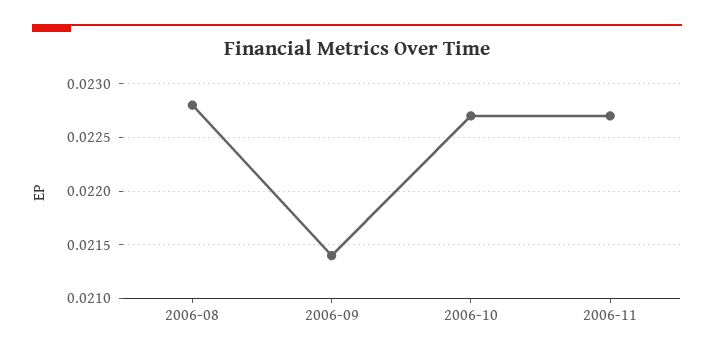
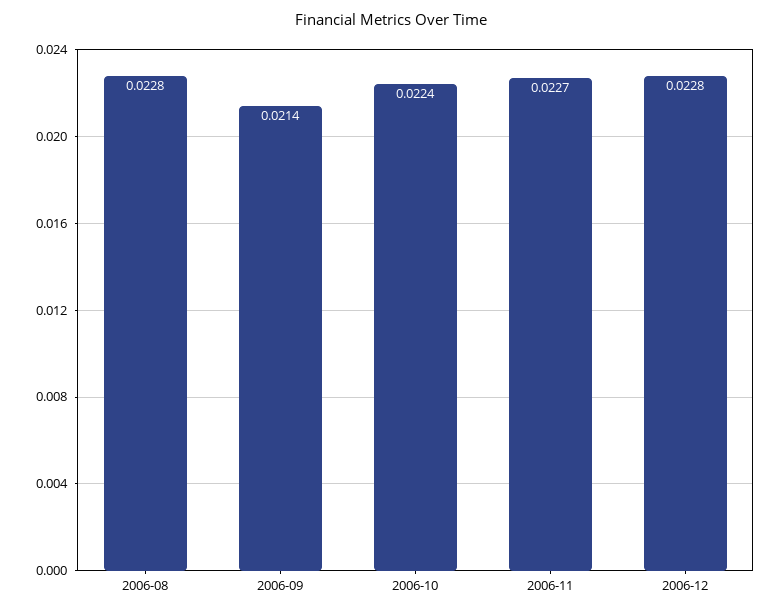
2006-10: 0.0227 -> 0.0224
2006-12: none -> 0.0228

